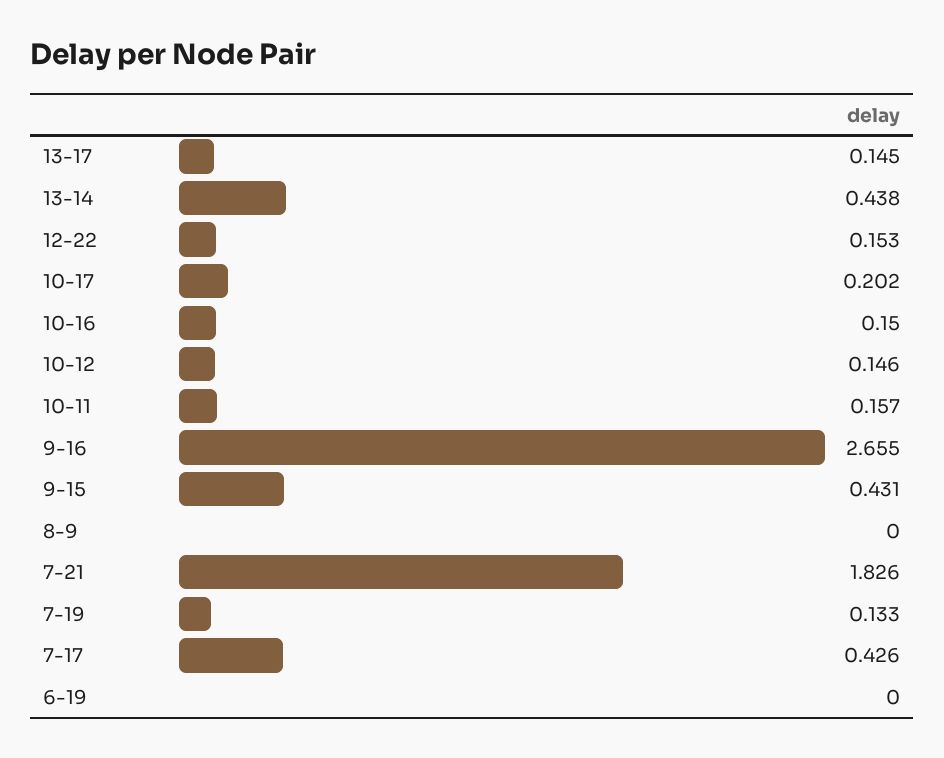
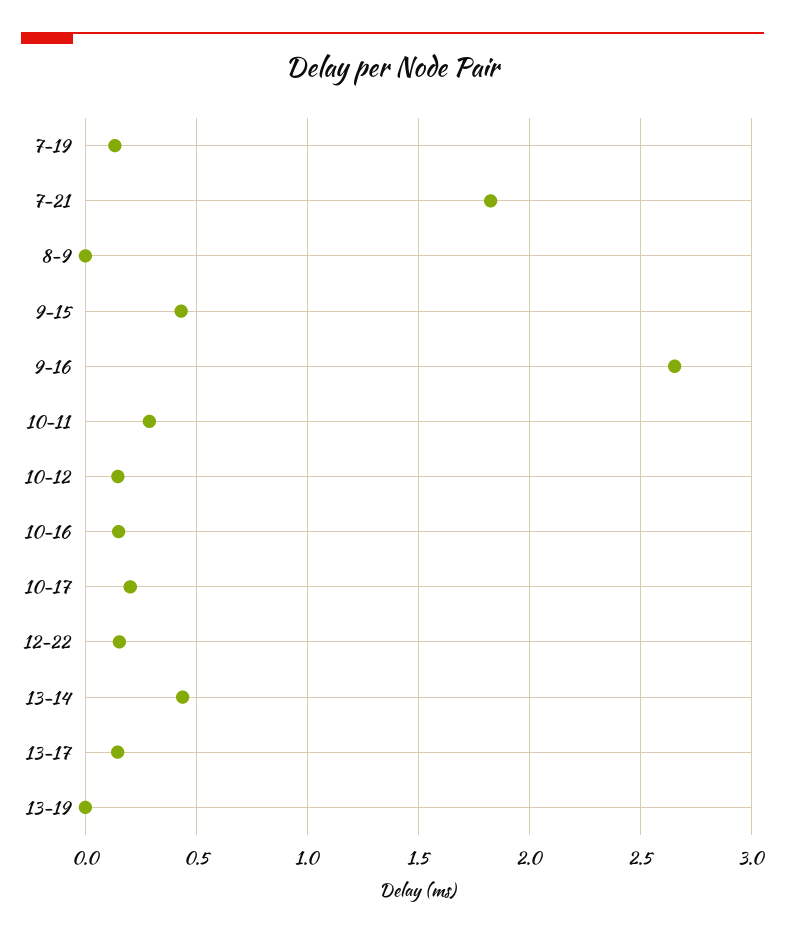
10-11: 0.157 -> 0.3
7-17: 0.426 -> none
6-19: 0 -> none
13-19: none -> 0

